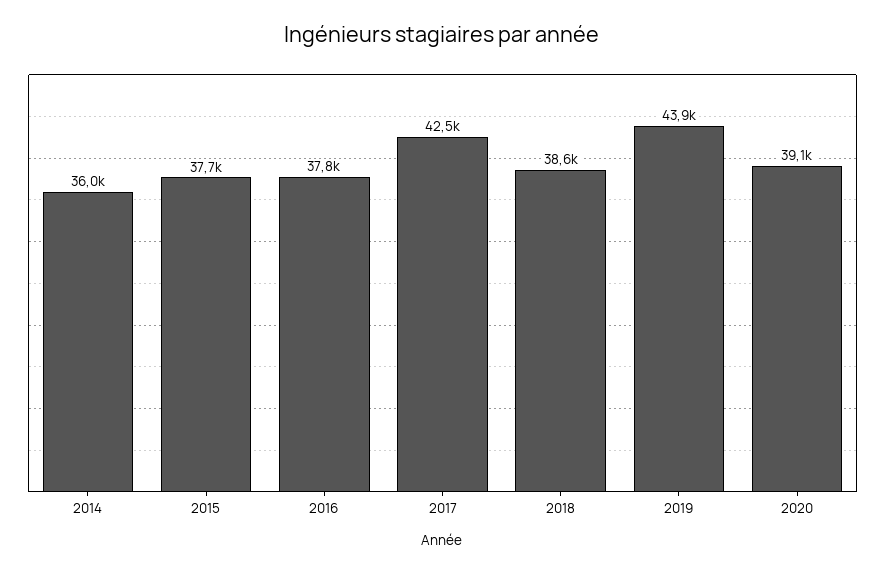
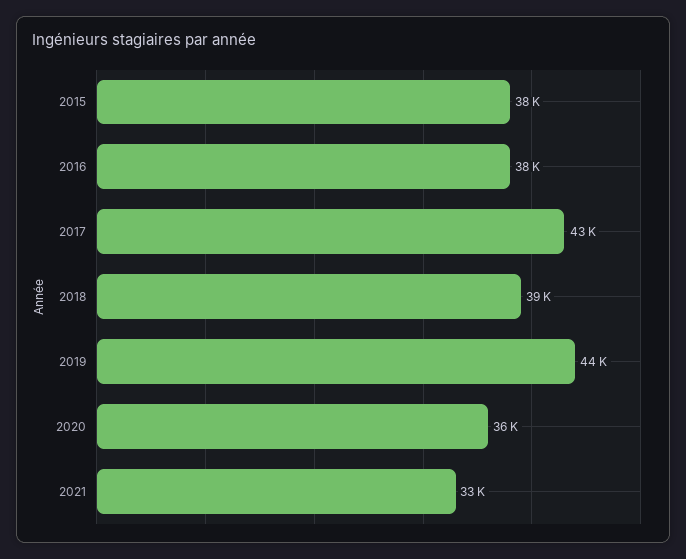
2014: 36000 -> none
2020: 39100 -> 36000
2021: none -> 33000

